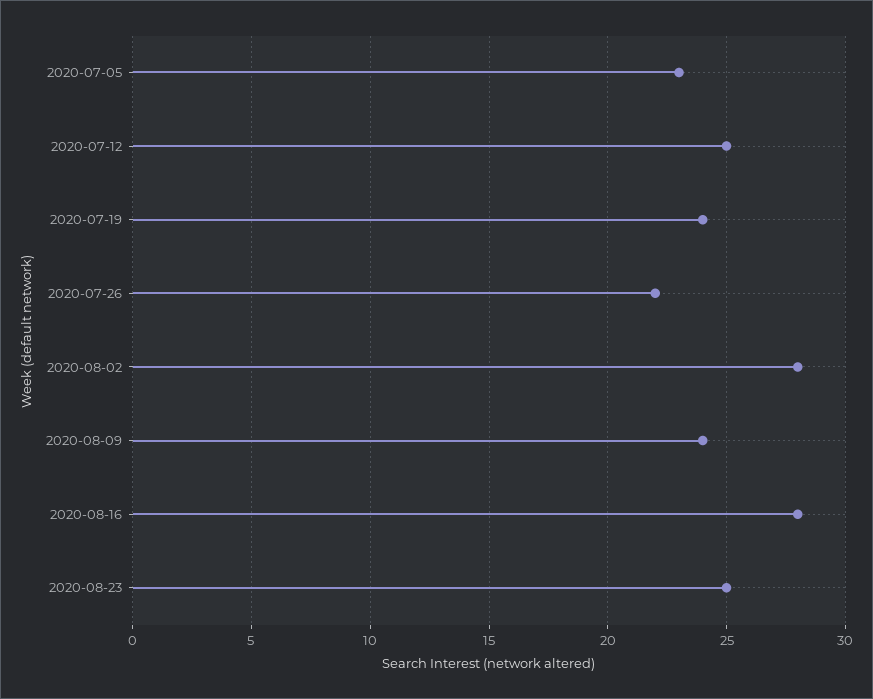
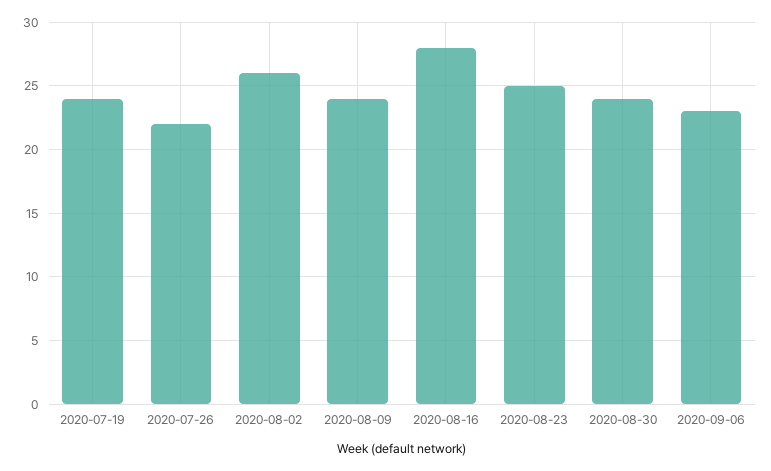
2020-07-05: 23 -> none
2020-07-12: 25 -> none
2020-08-02: 28 -> 26
2020-08-30: none -> 24
2020-09-06: none -> 23

